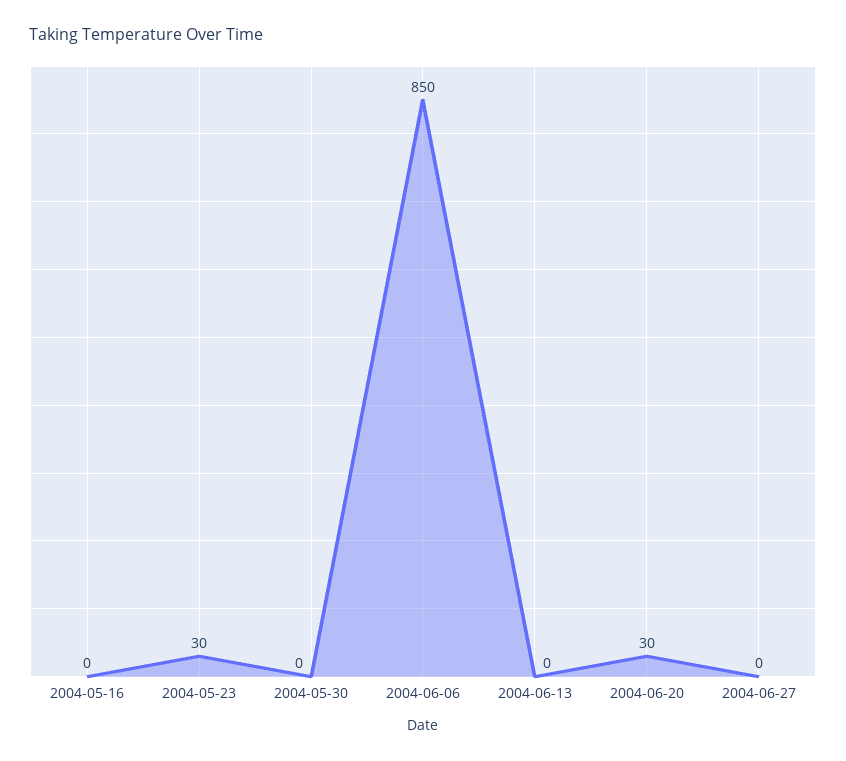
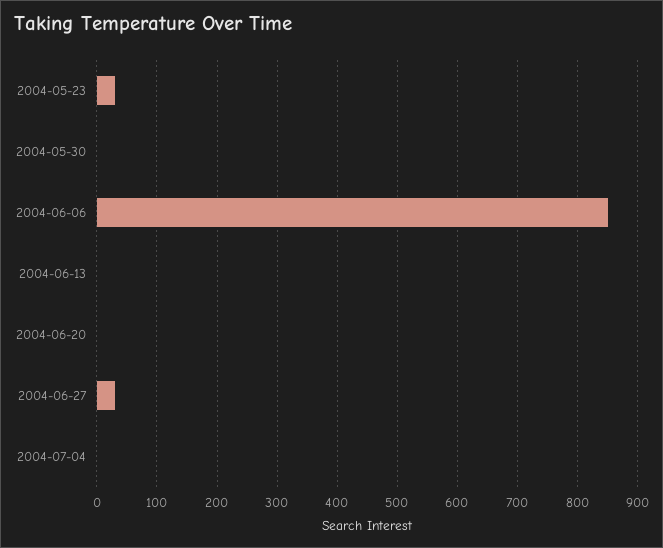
2004-05-16: 0 -> none
2004-06-20: 30 -> 0
2004-06-27: 0 -> 30
2004-07-04: none -> 0

